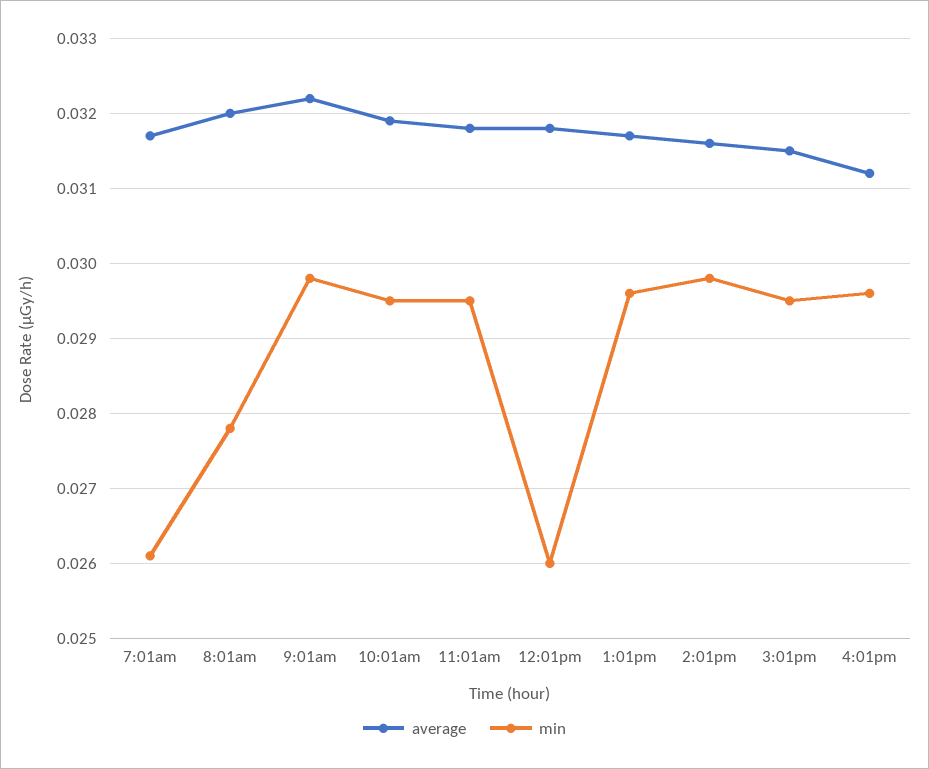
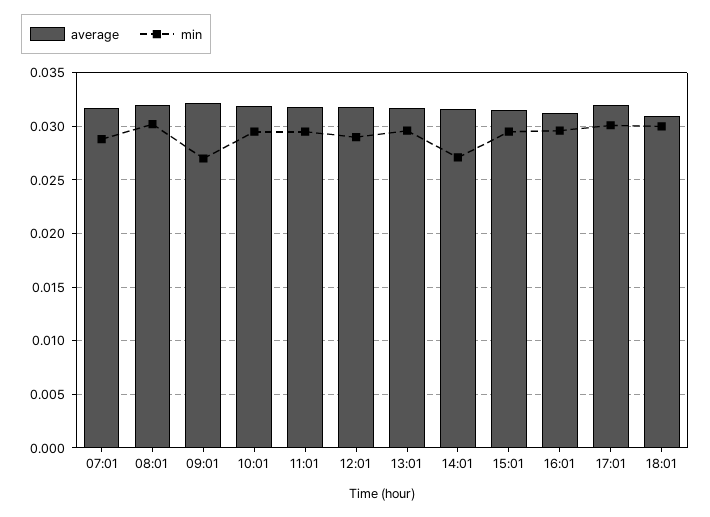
min, 7:01am: 0.0261 -> 0.029
min, 8:01am: 0.0278 -> 0.03
min, 9:01am: 0.0298 -> 0.027
min, 12:01pm: 0.026 -> 0.029
min, 2:01pm: 0.0298 -> 0.027
average, 17:01: none -> 0.032
min, 17:01: none -> 0.03
average, 18:01: none -> 0.031
min, 18:01: none -> 0.03

